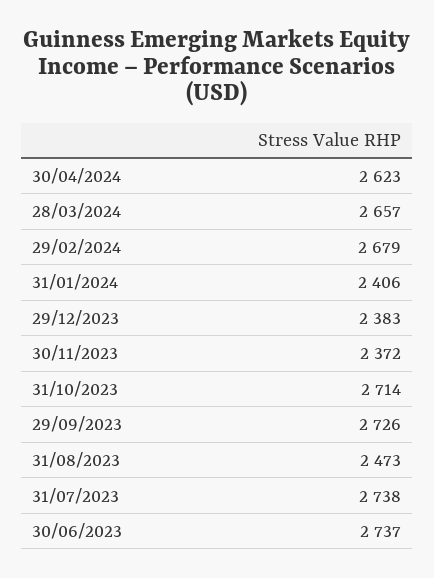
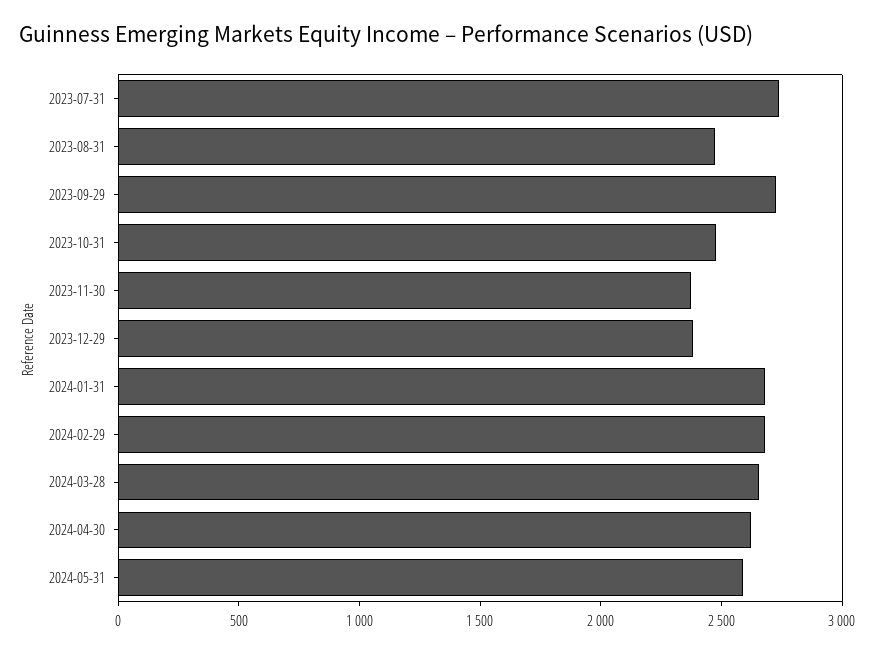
31/01/2024: 2406 -> 2700
31/10/2023: 2714 -> 2500
30/06/2023: 2737 -> none
2024-05-31: none -> 2600

